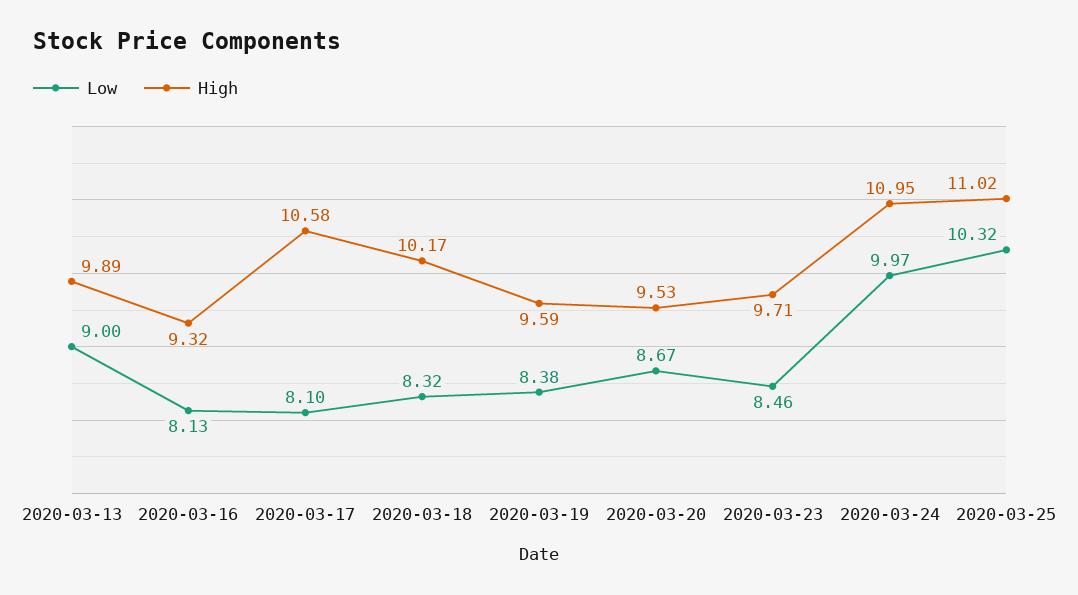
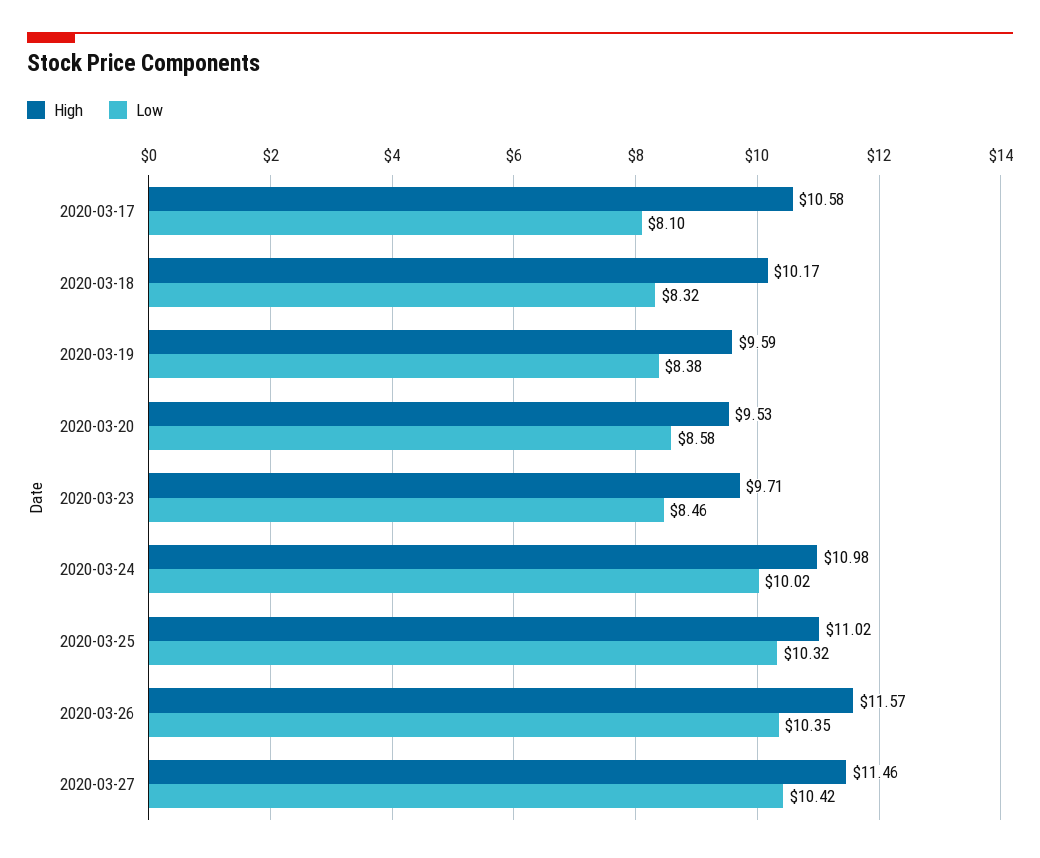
Low, 2020-03-13: 9 -> none
High, 2020-03-13: 9.89 -> none
Low, 2020-03-16: 8.13 -> none
High, 2020-03-16: 9.32 -> none
Low, 2020-03-20: 8.67 -> 8.58
Low, 2020-03-24: 9.97 -> 10.02
High, 2020-03-24: 10.95 -> 10.98
High, 2020-03-26: none -> 11.57
Low, 2020-03-26: none -> 10.35
High, 2020-03-27: none -> 11.46
Low, 2020-03-27: none -> 10.42

